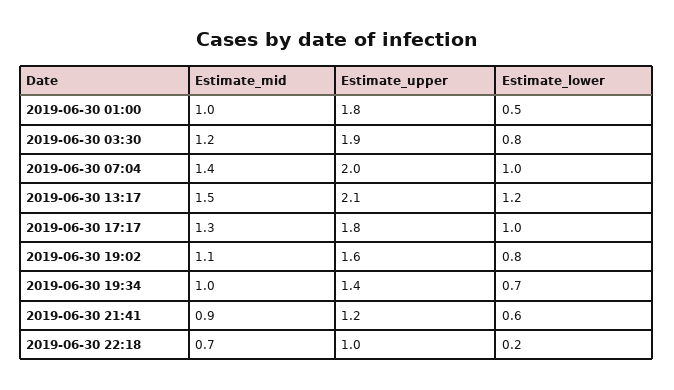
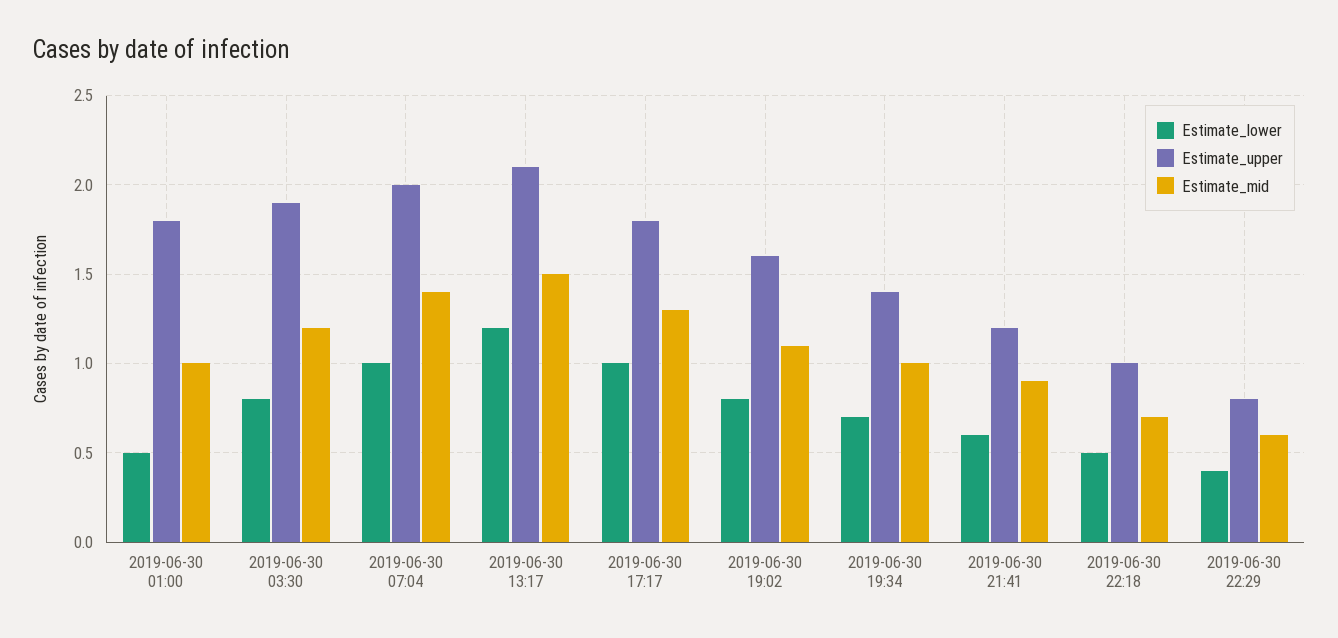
Estimate_lower, 2019-06-30 22:18: 0.2 -> 0.5
Estimate_lower, 2019-06-30 22:29: none -> 0.4
Estimate_upper, 2019-06-30 22:29: none -> 0.8
Estimate_mid, 2019-06-30 22:29: none -> 0.6

